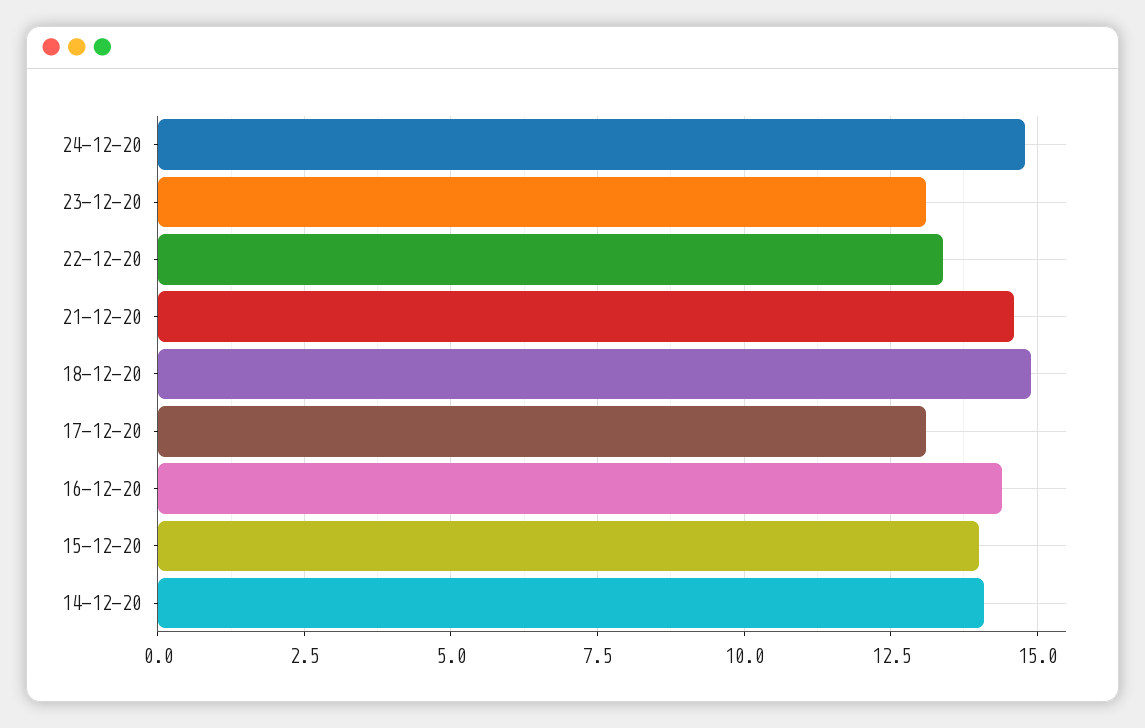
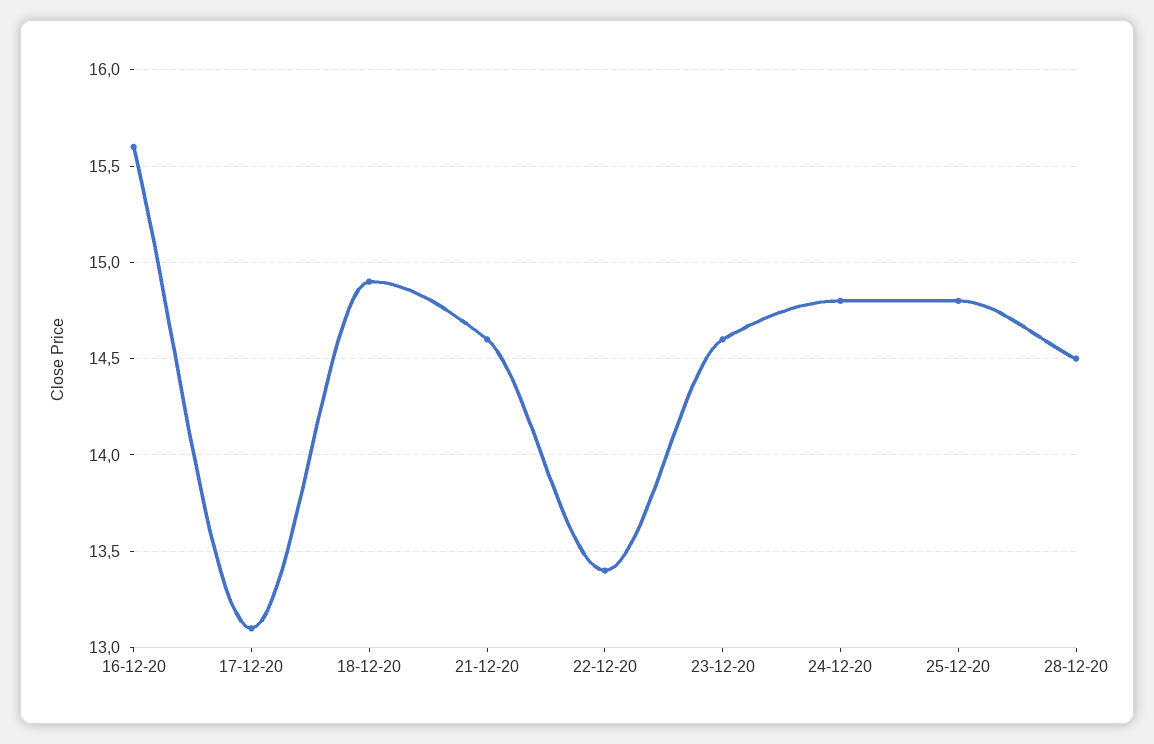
23-12-20: 13 -> 14.6
16-12-20: 14.5 -> 15.6
15-12-20: 14 -> none
14-12-20: 14 -> none
25-12-20: none -> 14.8
28-12-20: none -> 14.5

